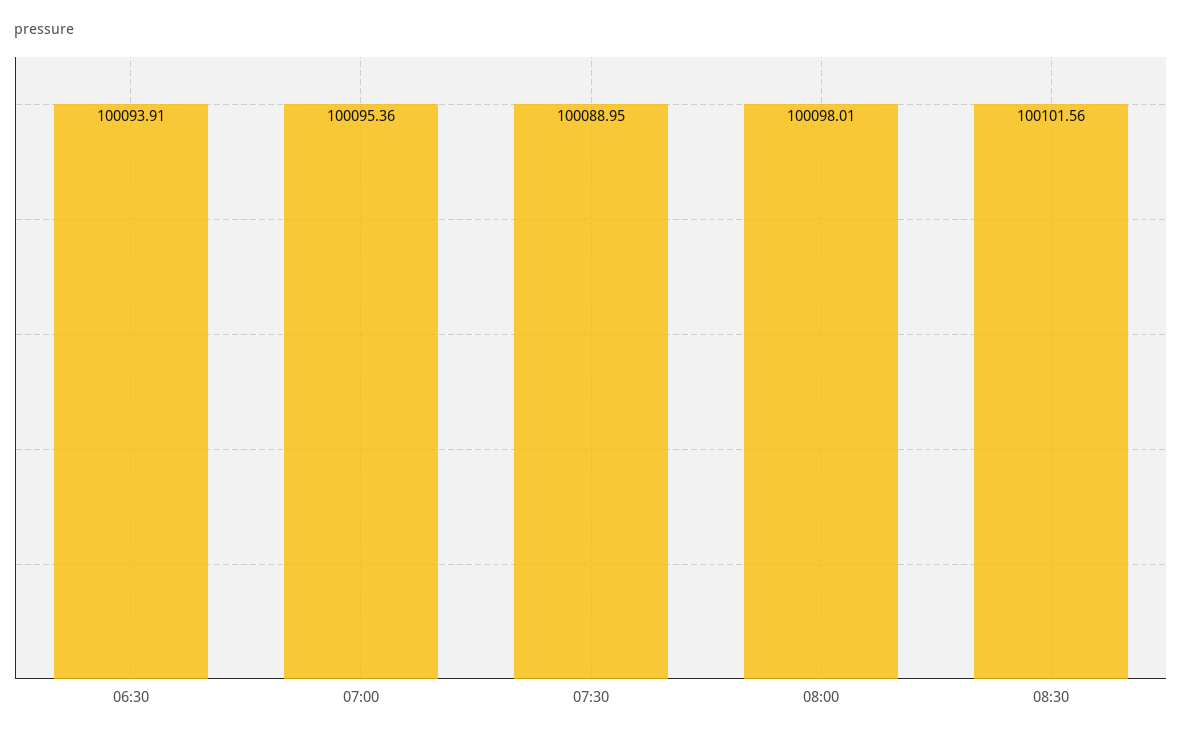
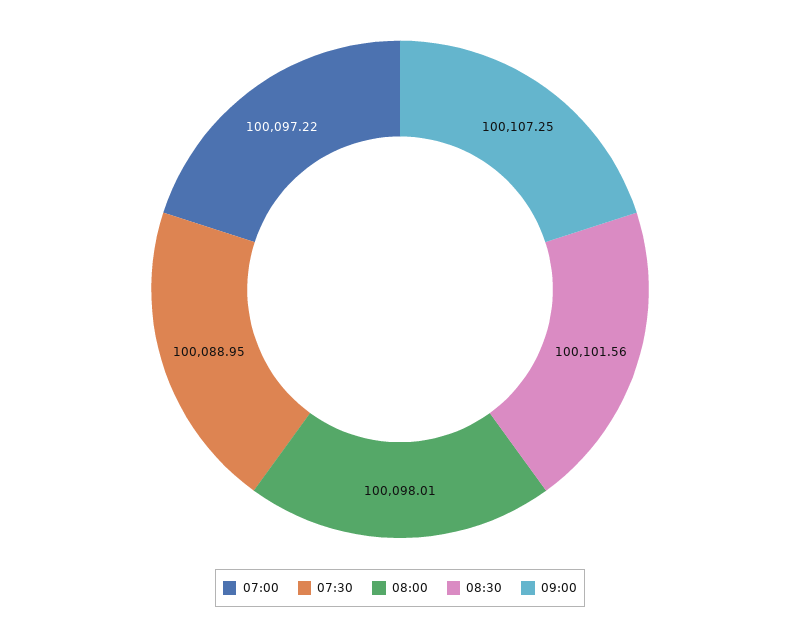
06:30: 100093.91 -> none
07:00: 100095.36 -> 100097.22
09:00: none -> 100107.25

